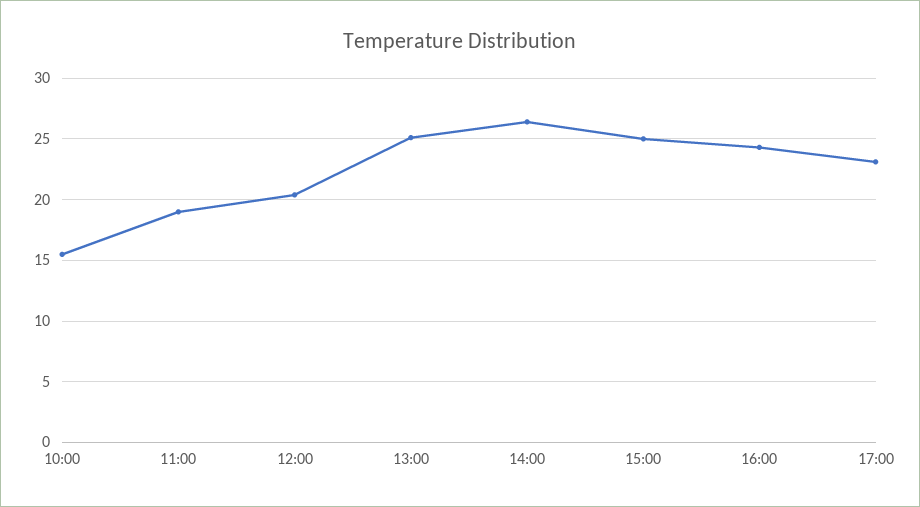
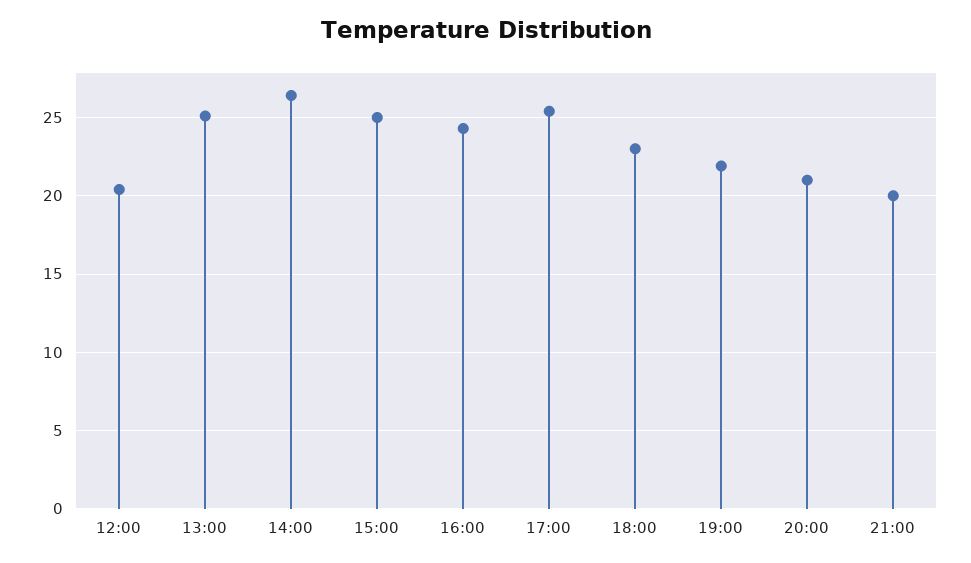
10:00: 15.5 -> none
11:00: 19 -> none
17:00: 23 -> 25.5
18:00: none -> 23
19:00: none -> 22
20:00: none -> 21
21:00: none -> 20

